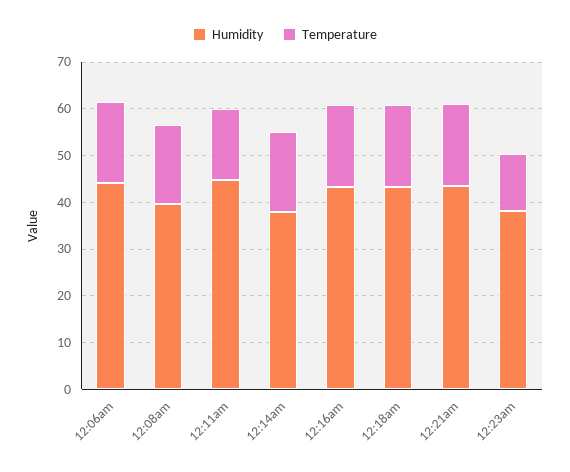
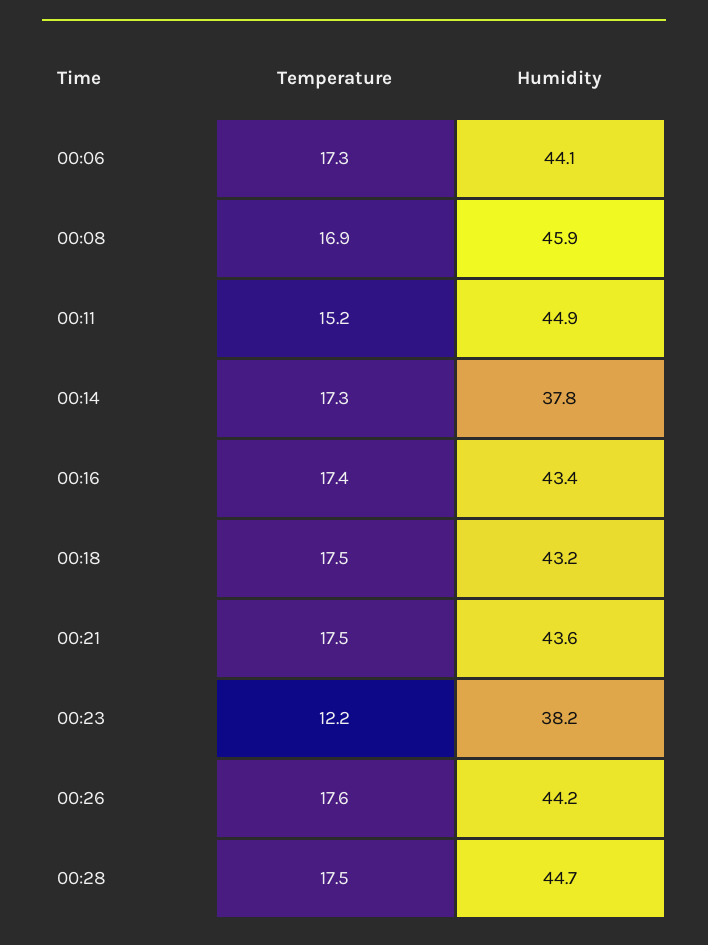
Humidity, 12:08am: 40 -> 45.9
Temperature, 00:26: none -> 17.6
Humidity, 00:26: none -> 44.2
Temperature, 00:28: none -> 17.5
Humidity, 00:28: none -> 44.7

